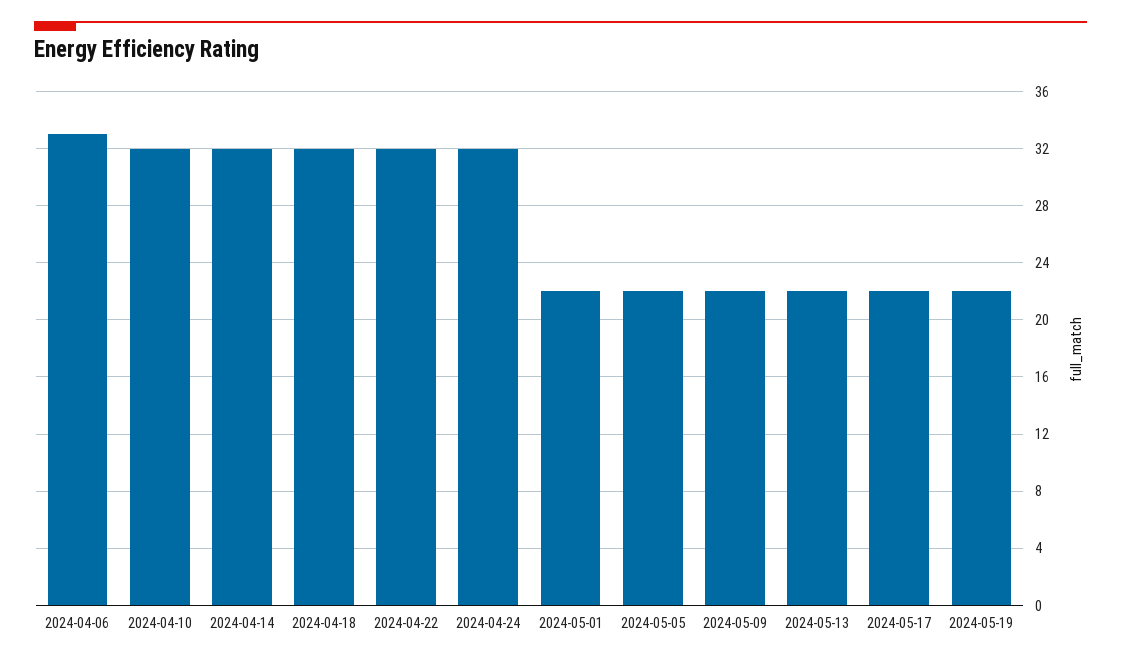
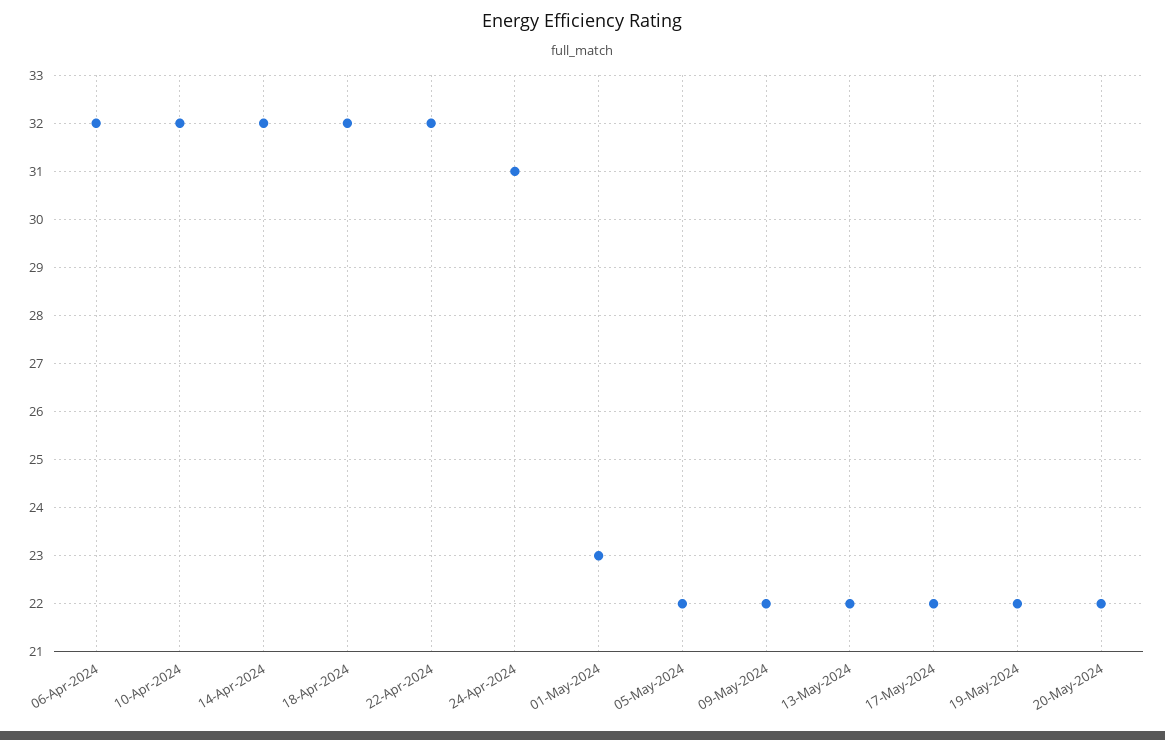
2024-04-06: 33 -> 32
2024-04-24: 32 -> 31
2024-05-01: 22 -> 23
20-May-2024: none -> 22

